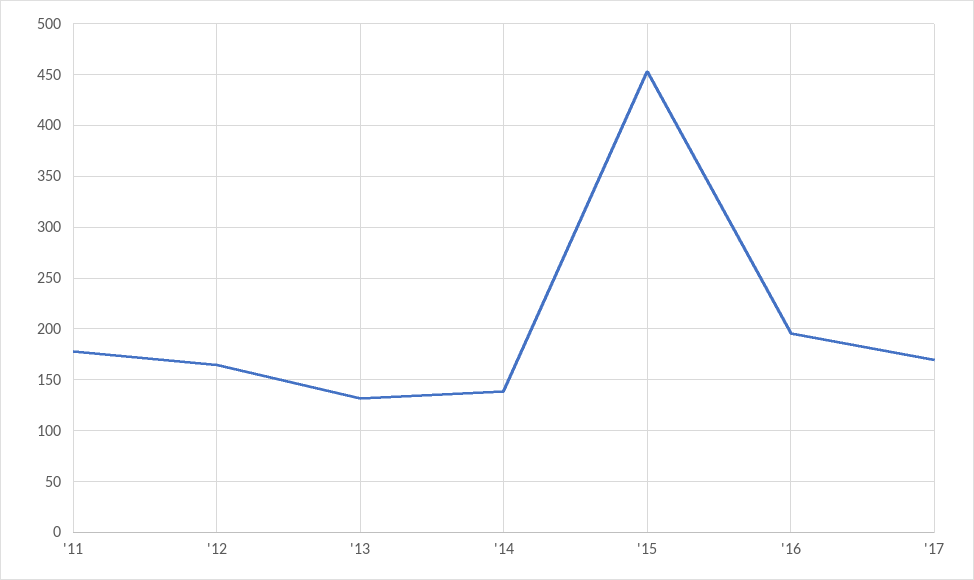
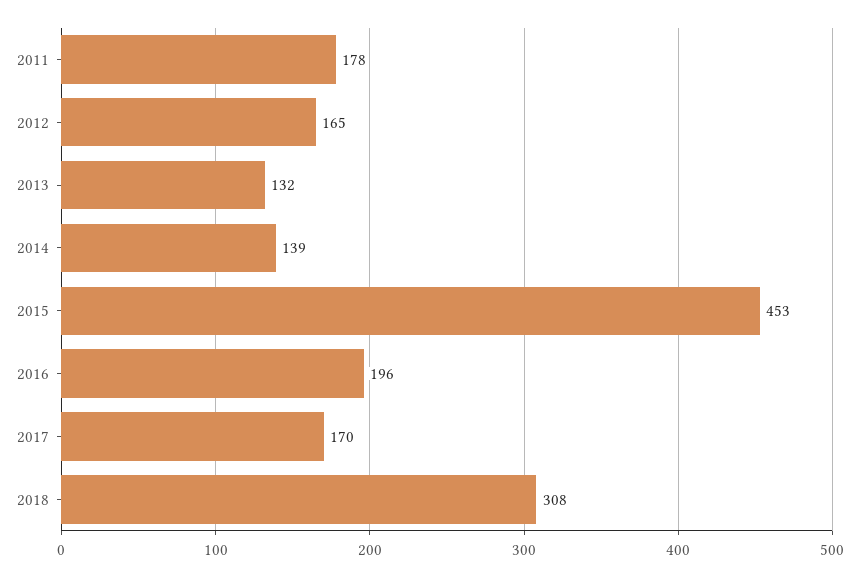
2018: none -> 308

